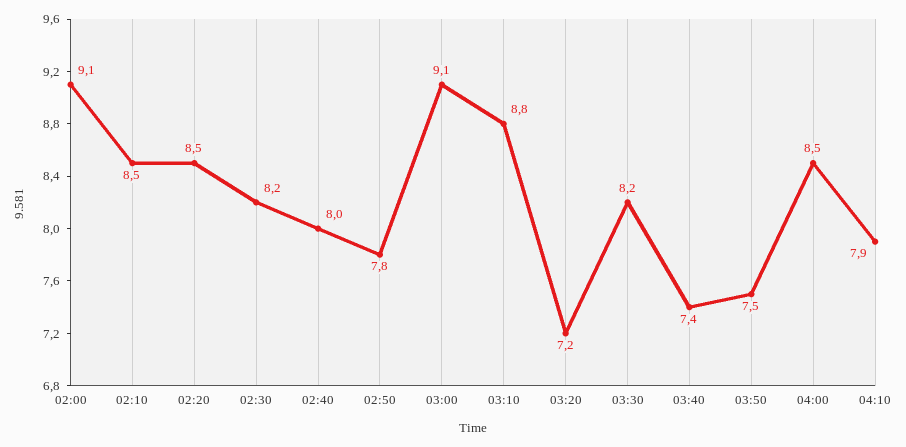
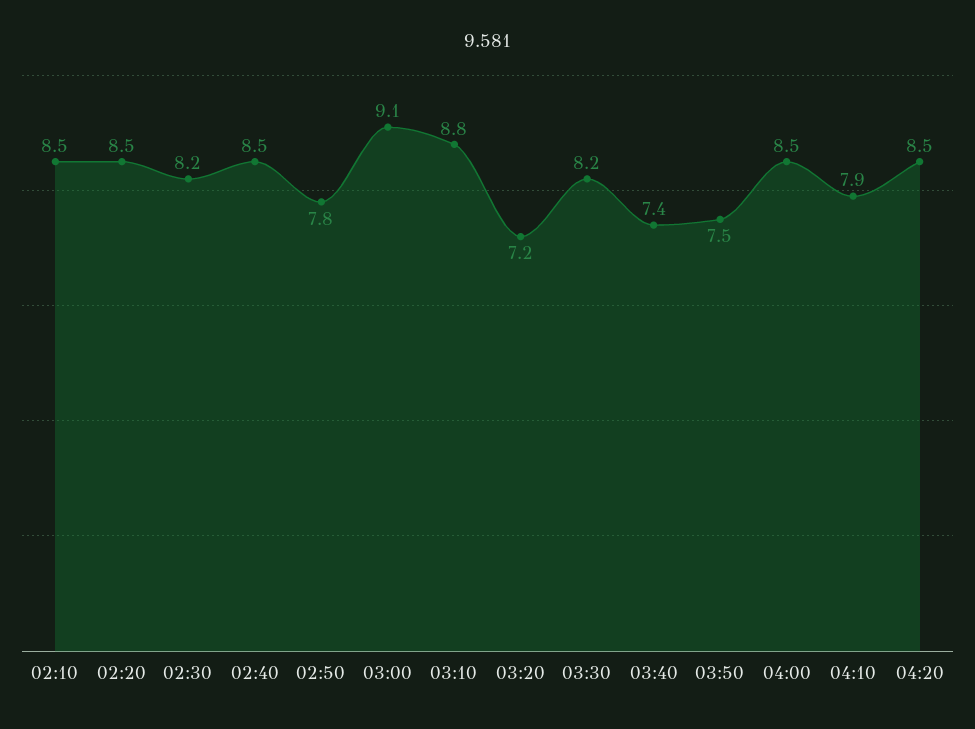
02:00: 9.1 -> none
02:40: 8 -> 8.5
04:20: none -> 8.5

